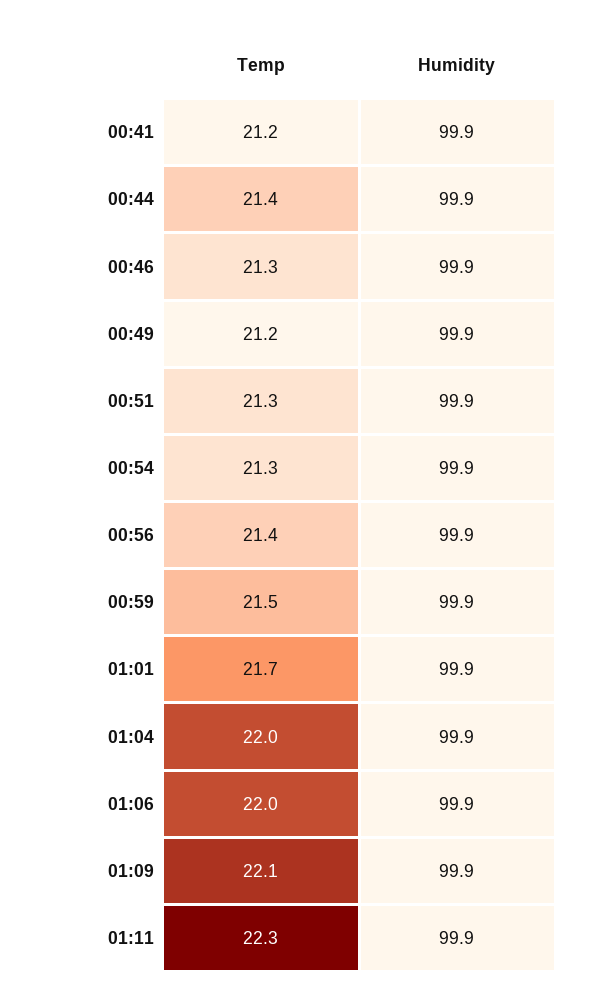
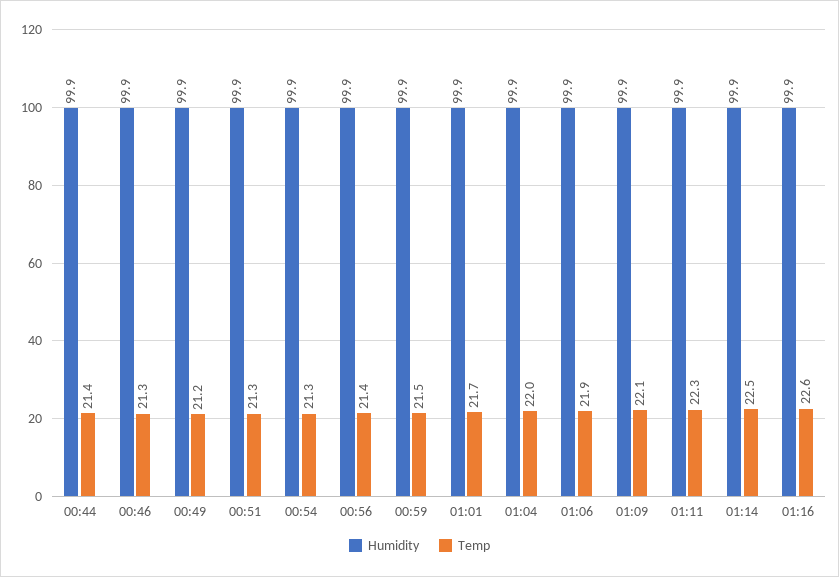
Temp, 00:41: 21.2 -> none
Humidity, 00:41: 99.9 -> none
Temp, 01:06: 22 -> 21.9
Humidity, 01:14: none -> 99.9
Temp, 01:14: none -> 22.5
Humidity, 01:16: none -> 99.9
Temp, 01:16: none -> 22.6

